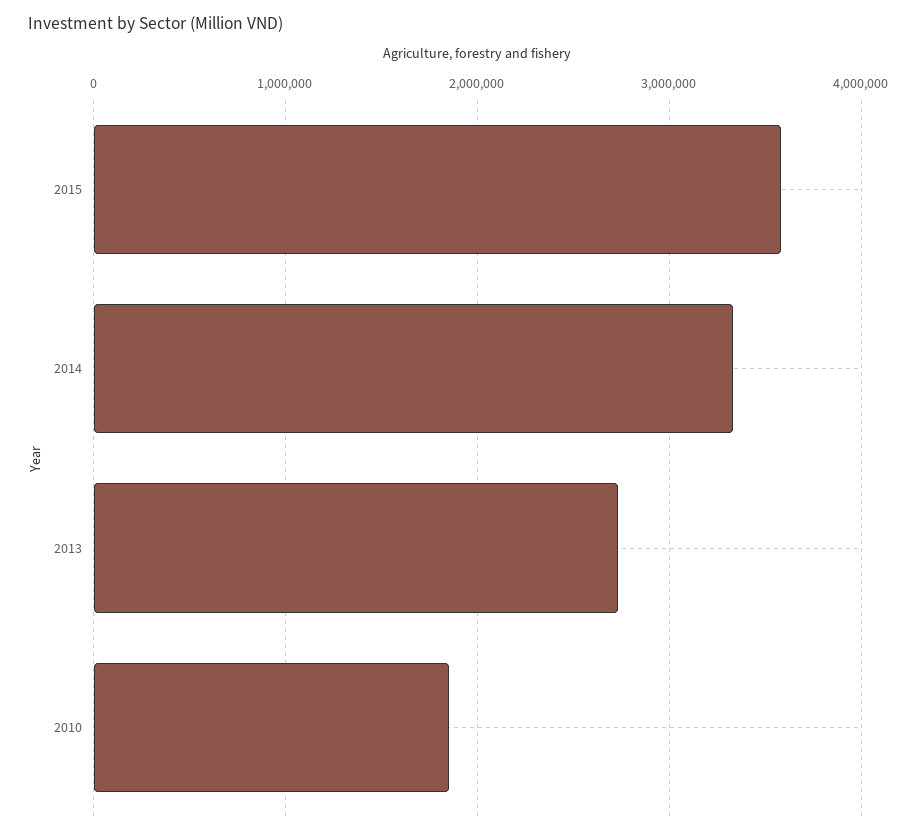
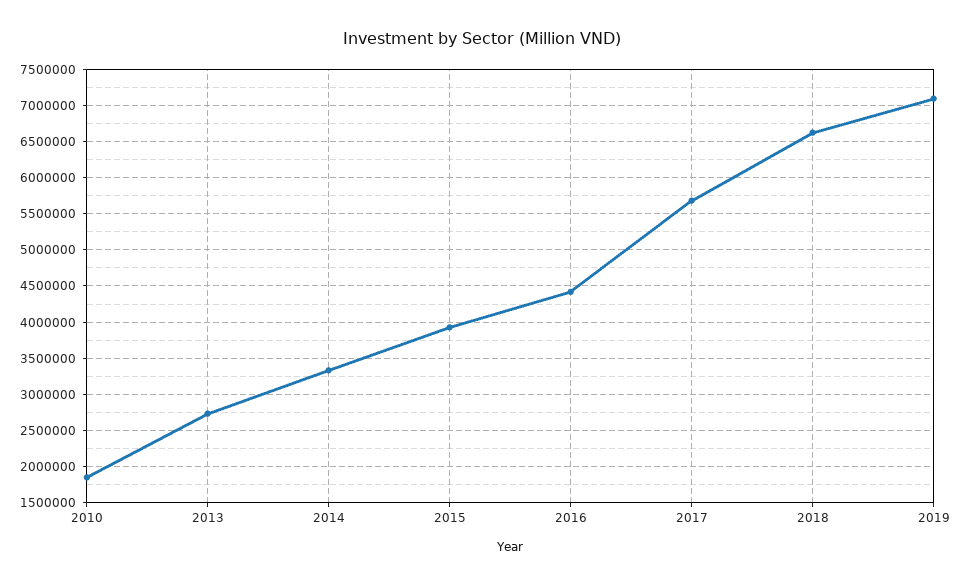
2015: 3600000 -> 3900000
2016: none -> 4400000
2017: none -> 5700000
2018: none -> 6600000
2019: none -> 7100000

